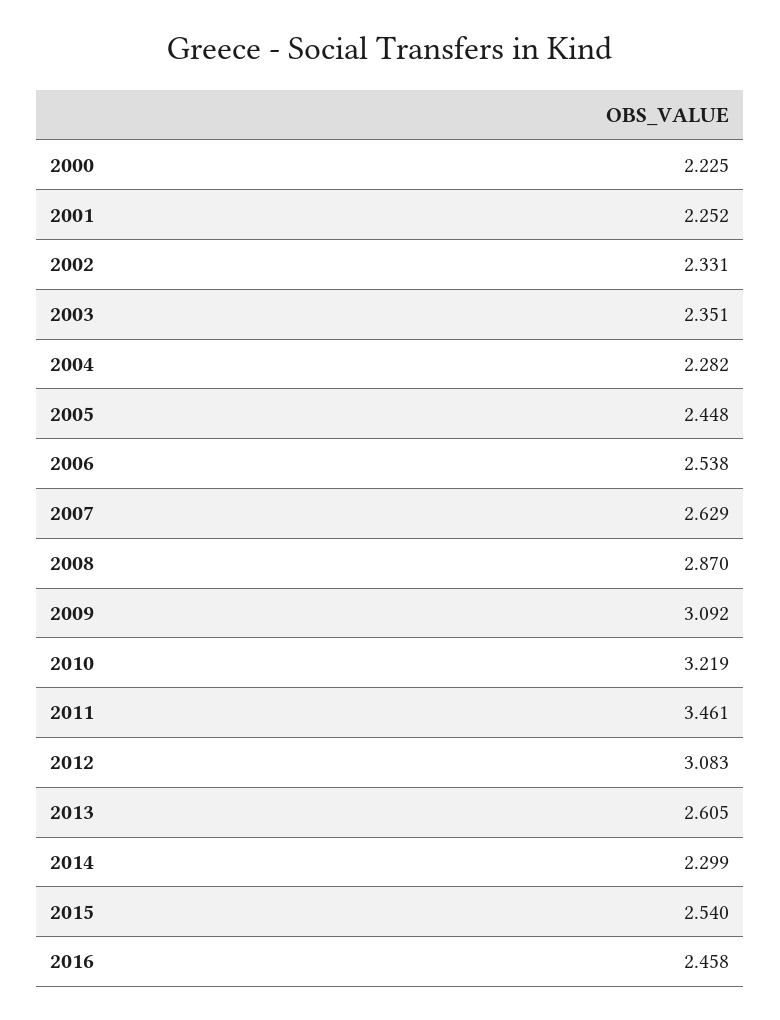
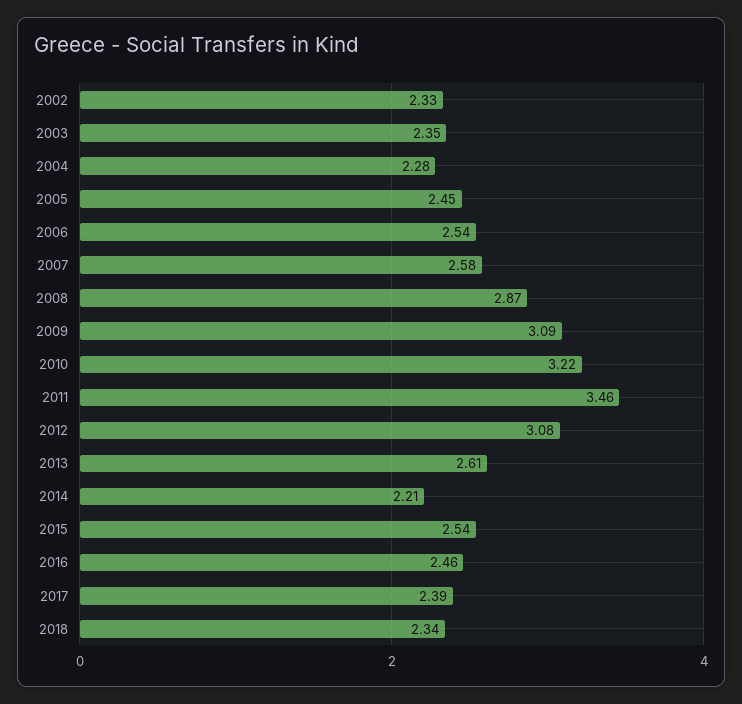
2000: 2.225 -> none
2001: 2.252 -> none
2007: 2.629 -> 2.58
2014: 2.299 -> 2.21
2017: none -> 2.39
2018: none -> 2.34

